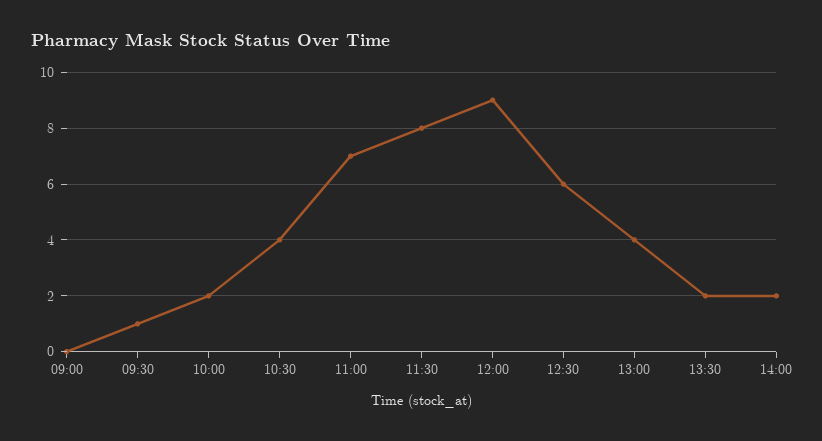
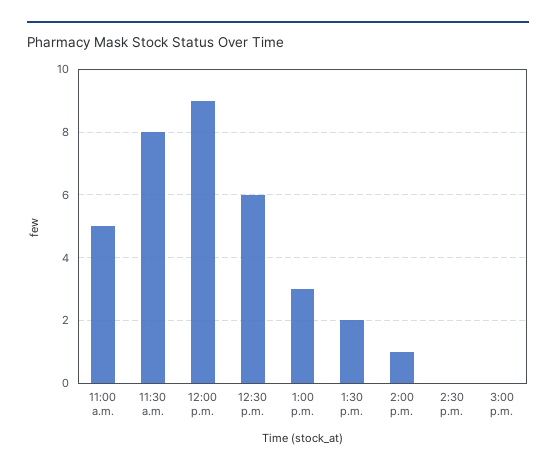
09:00: 0 -> none
09:30: 1 -> none
10:00: 2 -> none
10:30: 4 -> none
11:00: 7 -> 5
13:00: 4 -> 3
14:00: 2 -> 1
2:30 p.m.: none -> 0
3:00 p.m.: none -> 0

